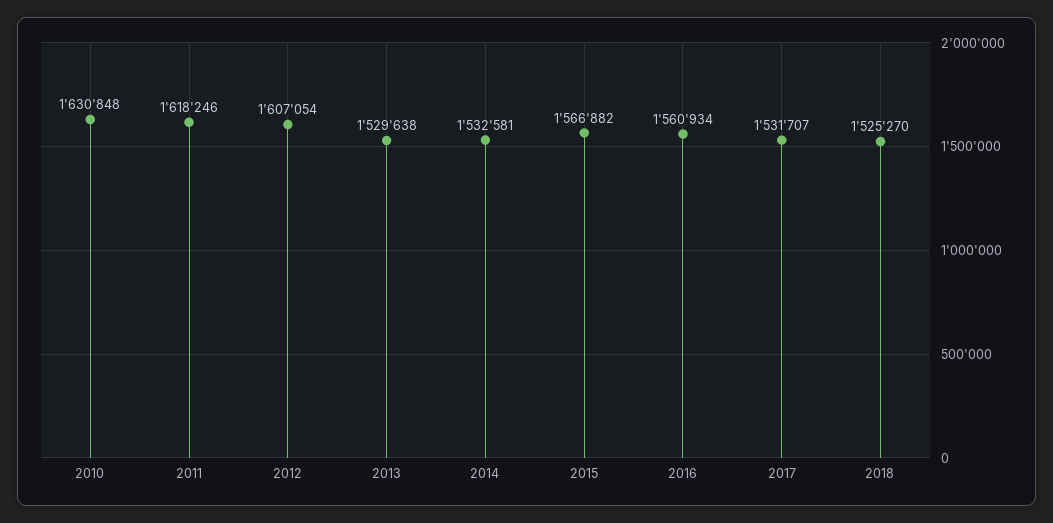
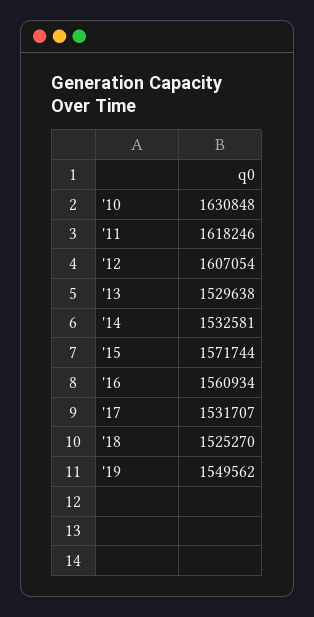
2015: 1566882 -> 1571744
'19: none -> 1549562

